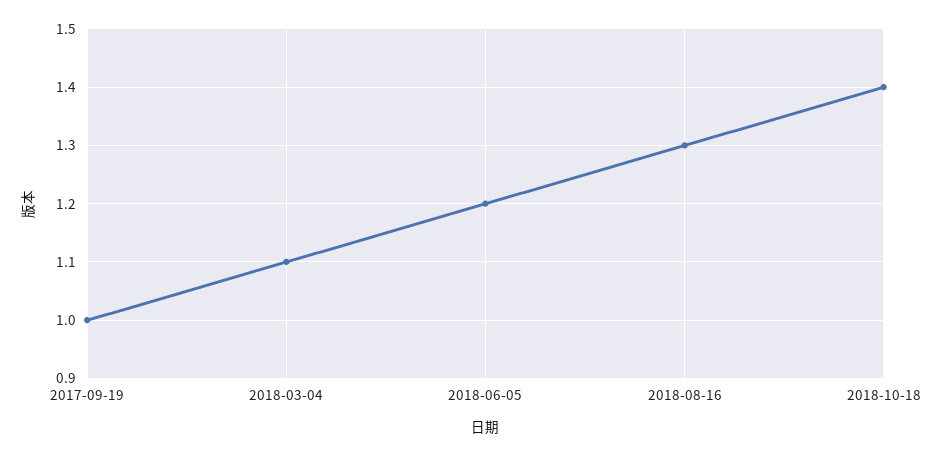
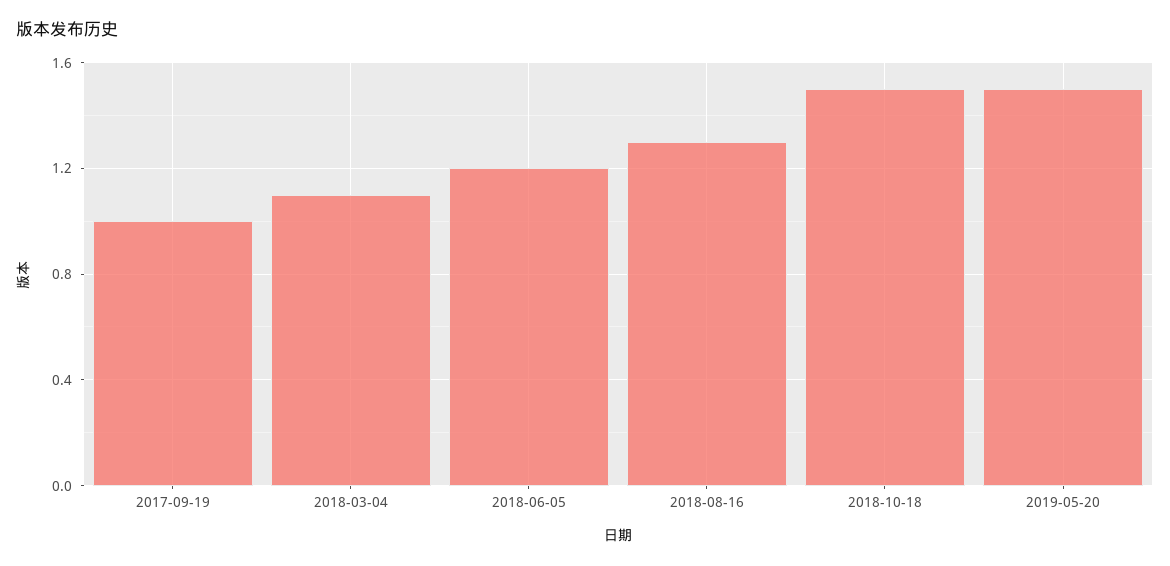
2018-10-18: 1.4 -> 1.5
2019-05-20: none -> 1.5

